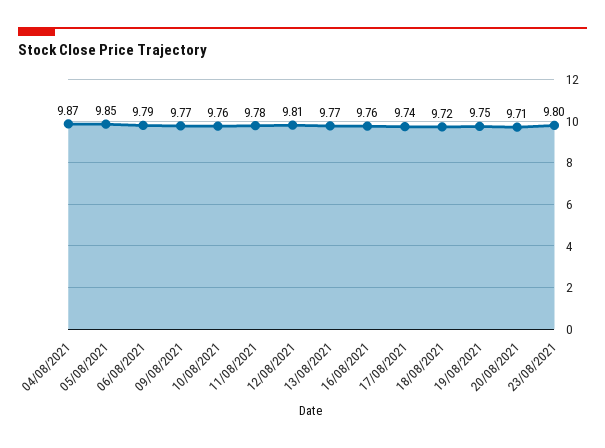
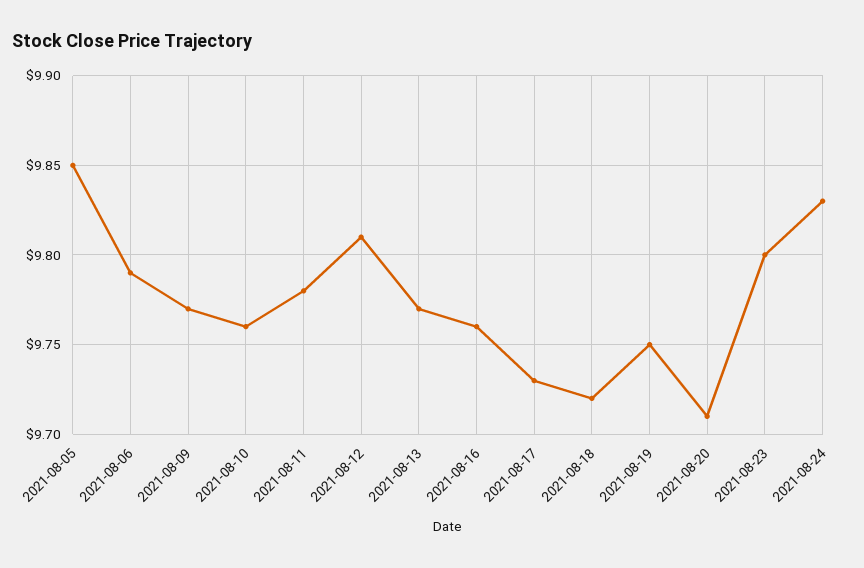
04/08/2021: 9.87 -> none
17/08/2021: 9.74 -> 9.73
2021-08-24: none -> 9.83

